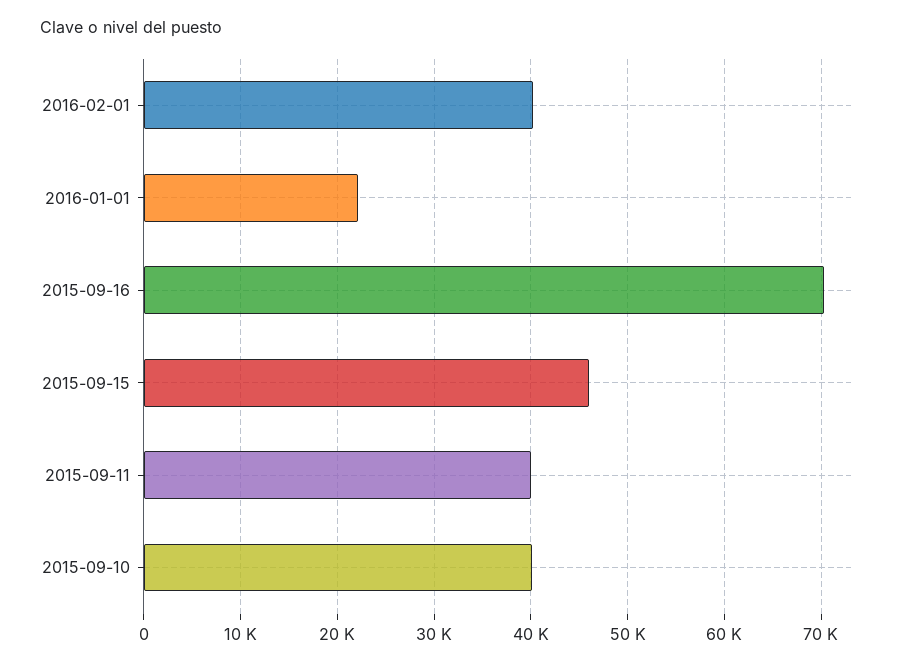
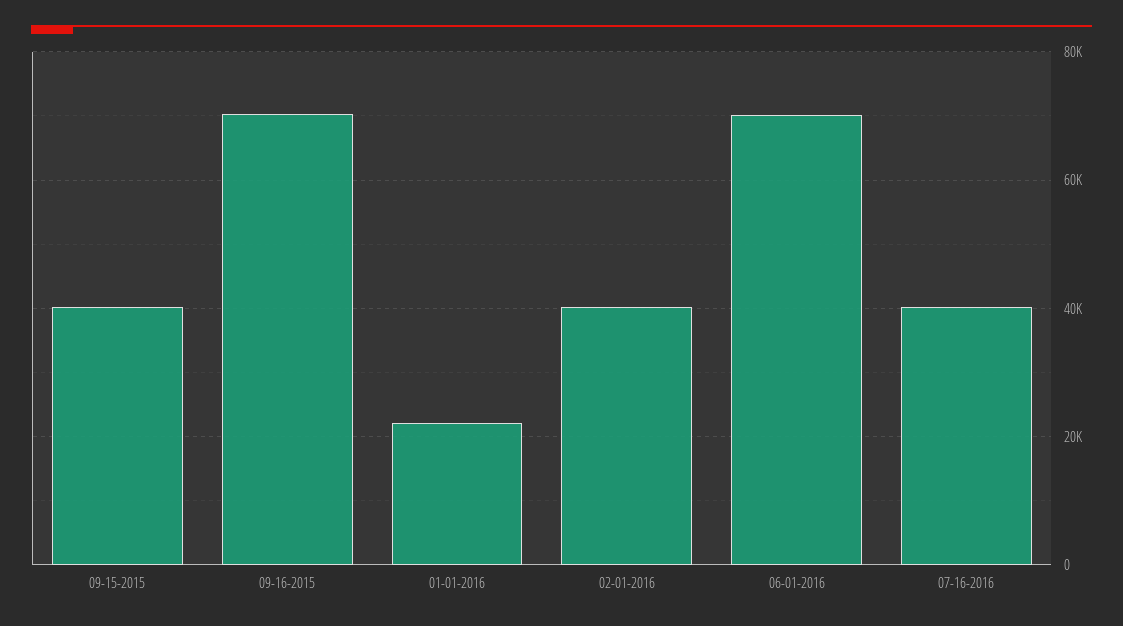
2015-09-15: 46000 -> 40000
2015-09-11: 40000 -> none
2015-09-10: 40000 -> none
06-01-2016: none -> 70000
07-16-2016: none -> 40000

